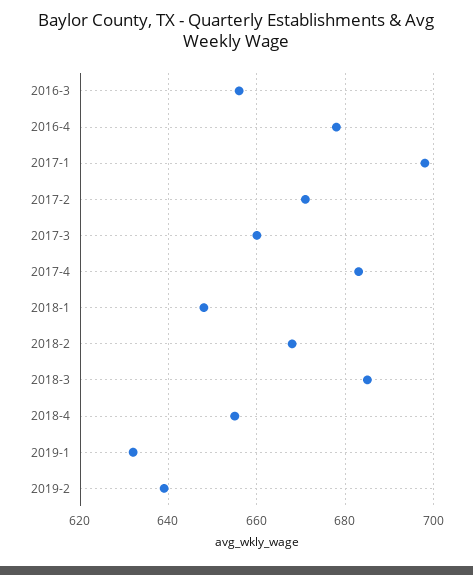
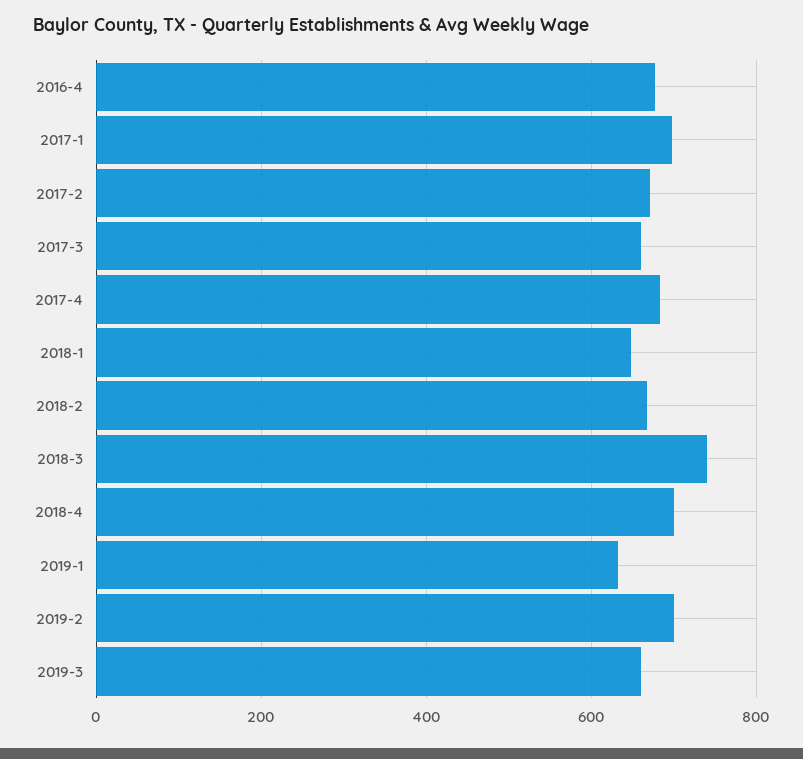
2016-3: 655 -> none
2018-3: 685 -> 740
2018-4: 655 -> 700
2019-2: 640 -> 700
2019-3: none -> 660

